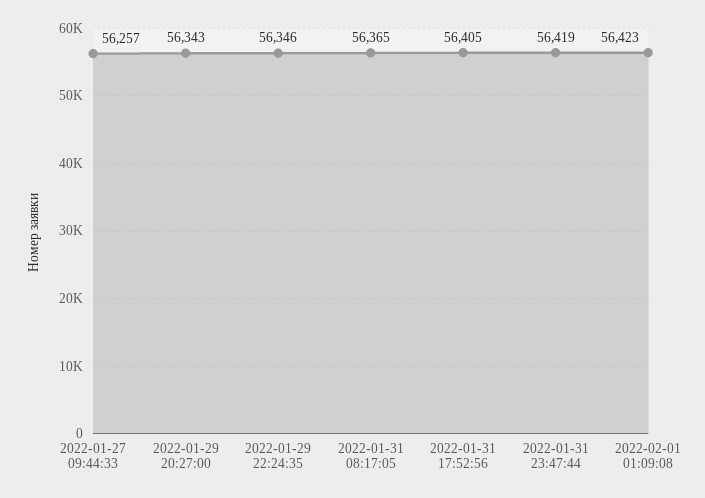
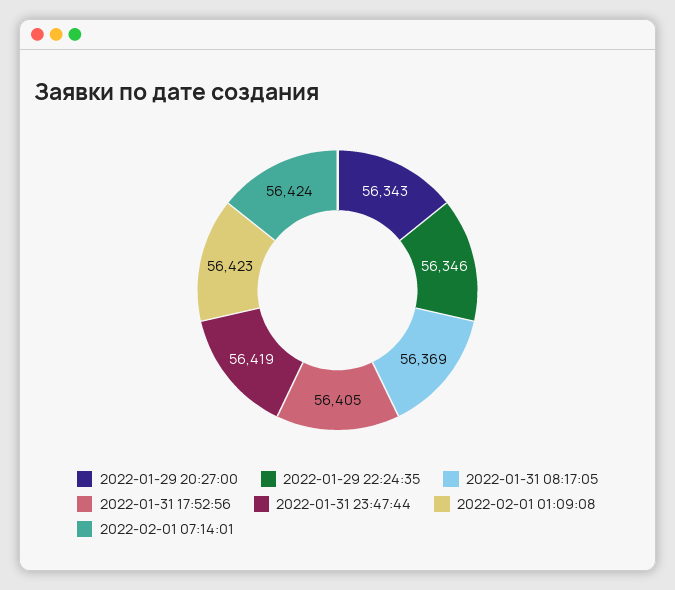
2022-01-27 09:44:33: 56257 -> none
2022-01-31 08:17:05: 56365 -> 56369
2022-02-01 07:14:01: none -> 56424

